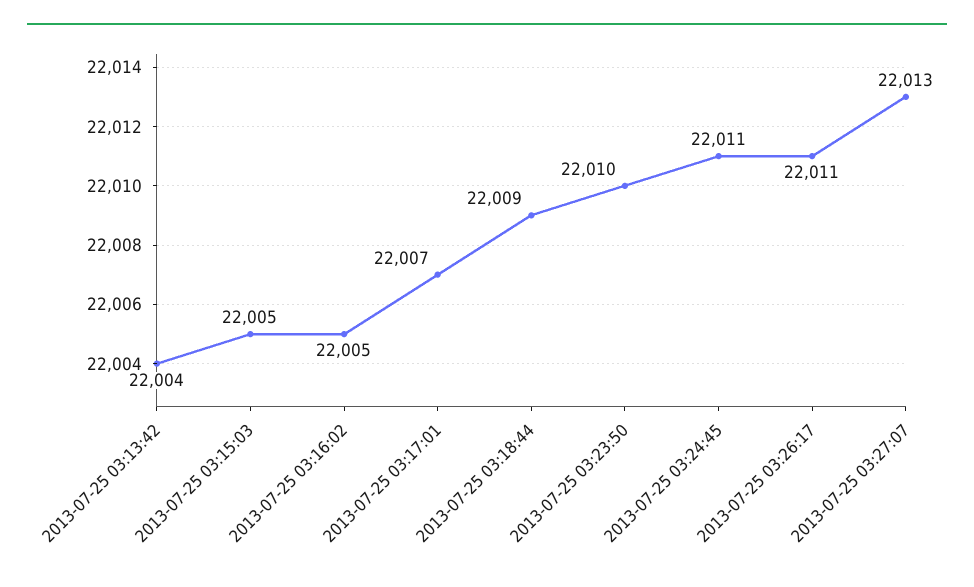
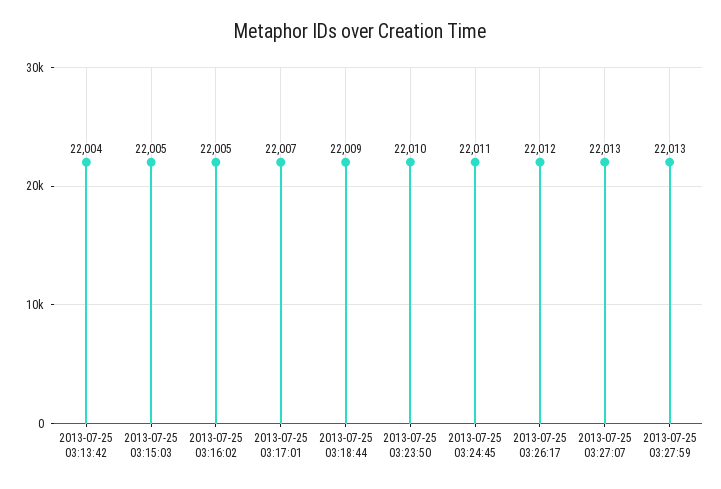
2013-07-25 03:26:17: 22011 -> 22012
2013-07-25 03:27:59: none -> 22013

